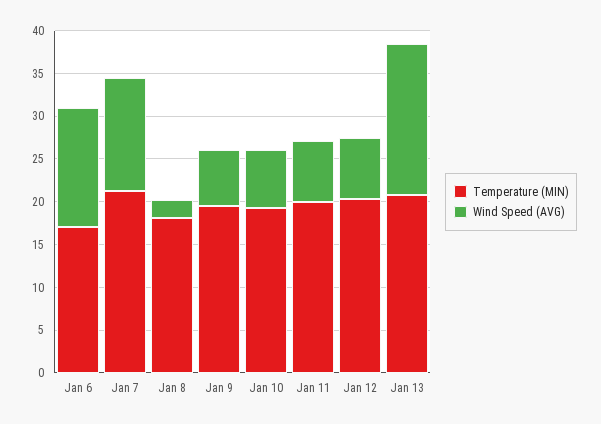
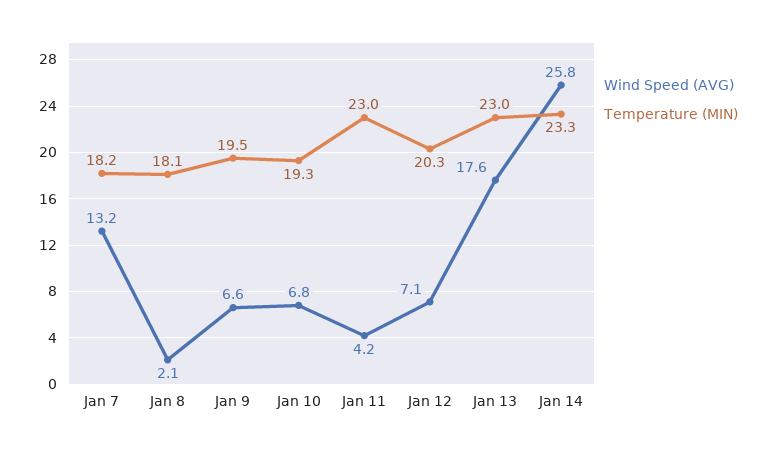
Temperature (MIN), Jan 6: 17 -> none
Wind Speed (AVG), Jan 6: 14 -> none
Temperature (MIN), Jan 7: 21 -> 18.2
Temperature (MIN), Jan 11: 20 -> 23
Wind Speed (AVG), Jan 11: 7 -> 4.2
Temperature (MIN), Jan 13: 21 -> 23
Wind Speed (AVG), Jan 14: none -> 25.8
Temperature (MIN), Jan 14: none -> 23.3

